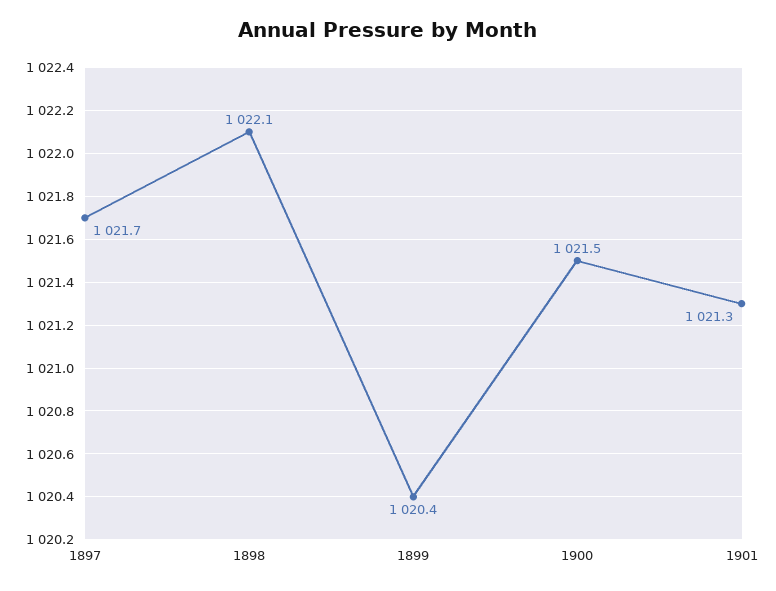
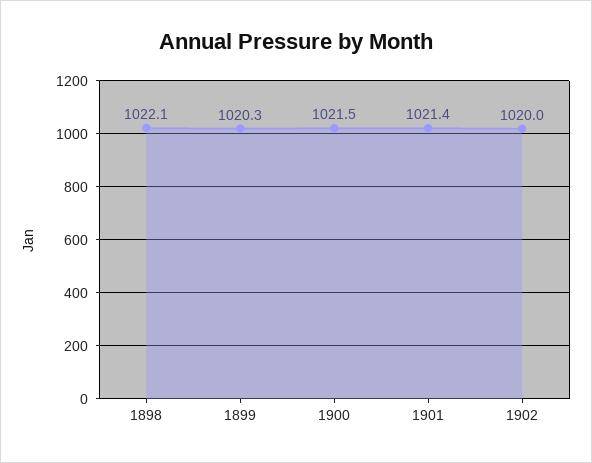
1897: 1021.7 -> none
1899: 1020.4 -> 1020.3
1901: 1021.3 -> 1021.4
1902: none -> 1020

